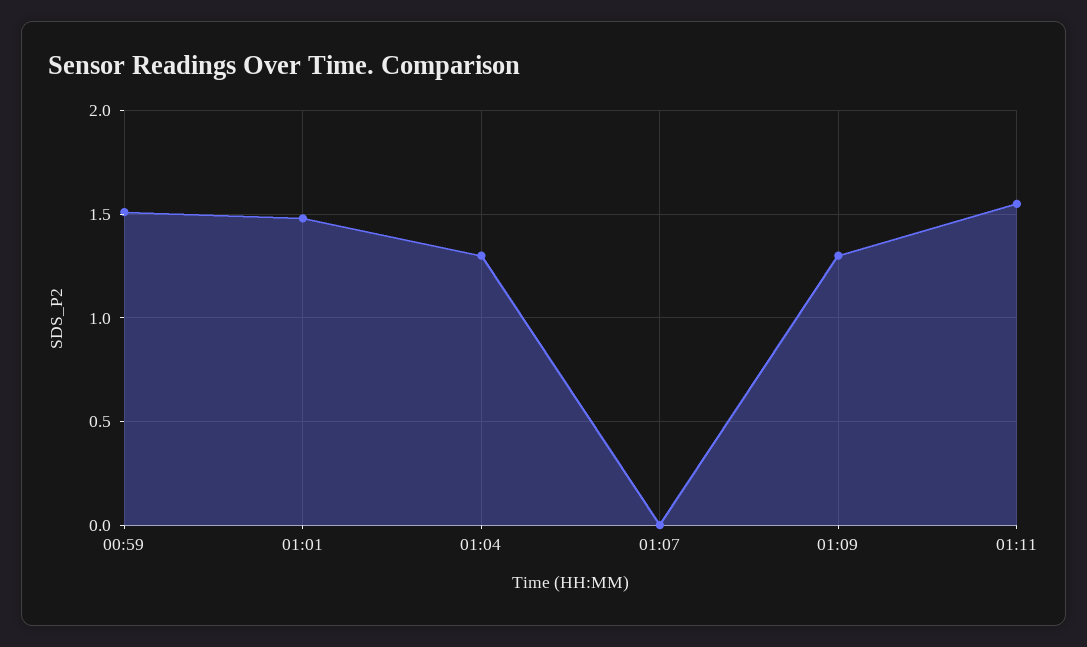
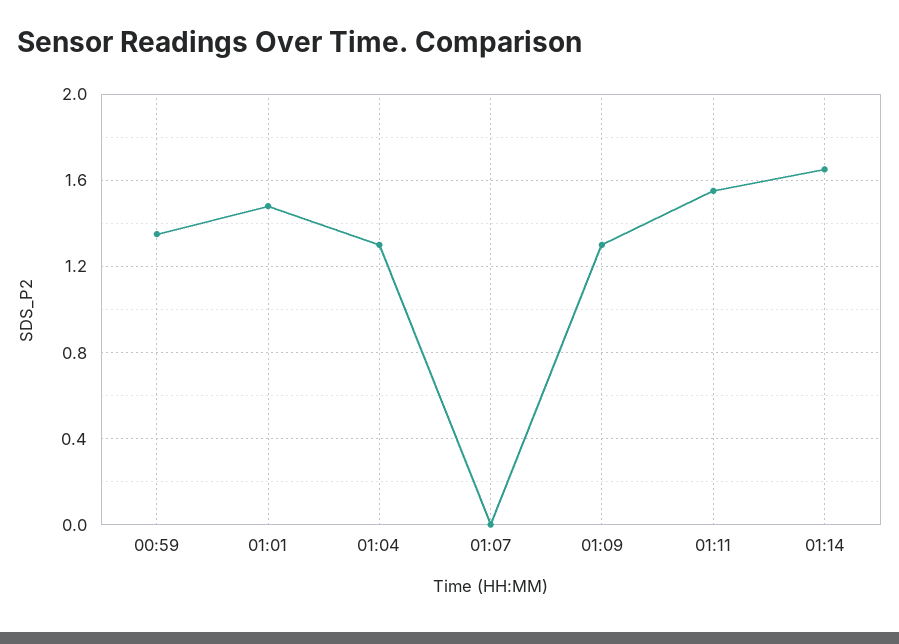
00:59: 1.5 -> 1.35
01:14: none -> 1.65

